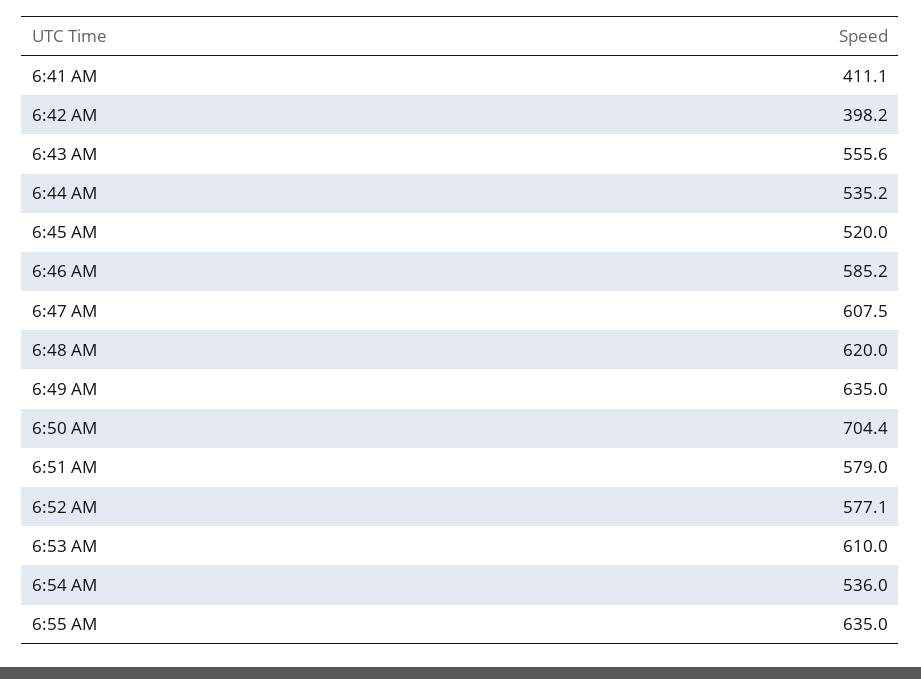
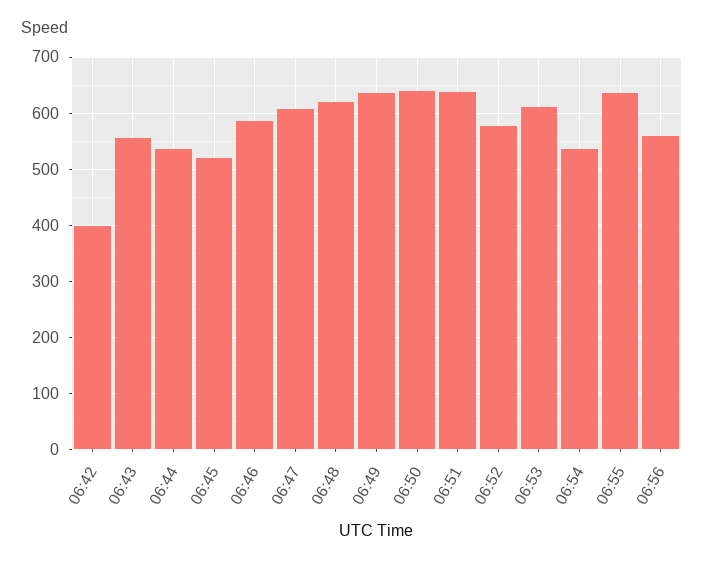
6:41 AM: 411.1 -> none
6:50 AM: 704.4 -> 640
6:51 AM: 579 -> 640
06:56: none -> 560

